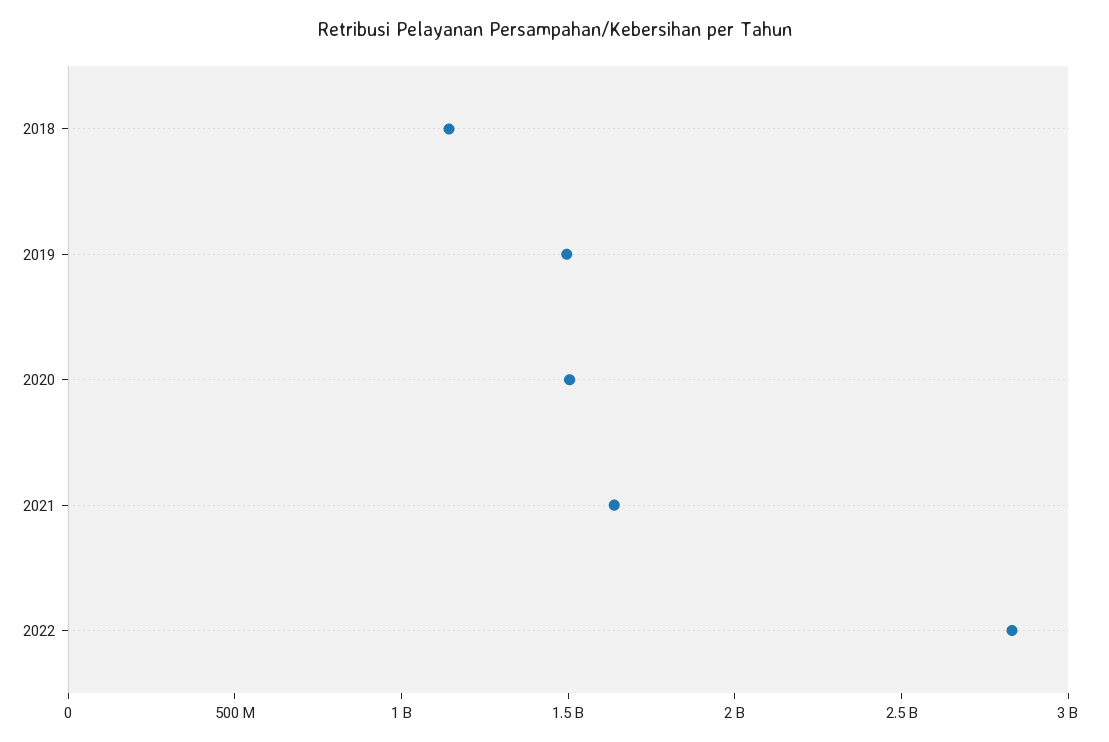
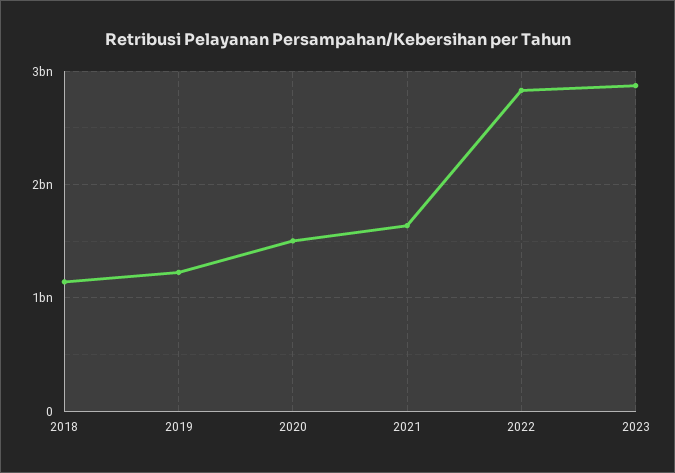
2019: 1500000000 -> 1200000000
2023: none -> 2900000000

